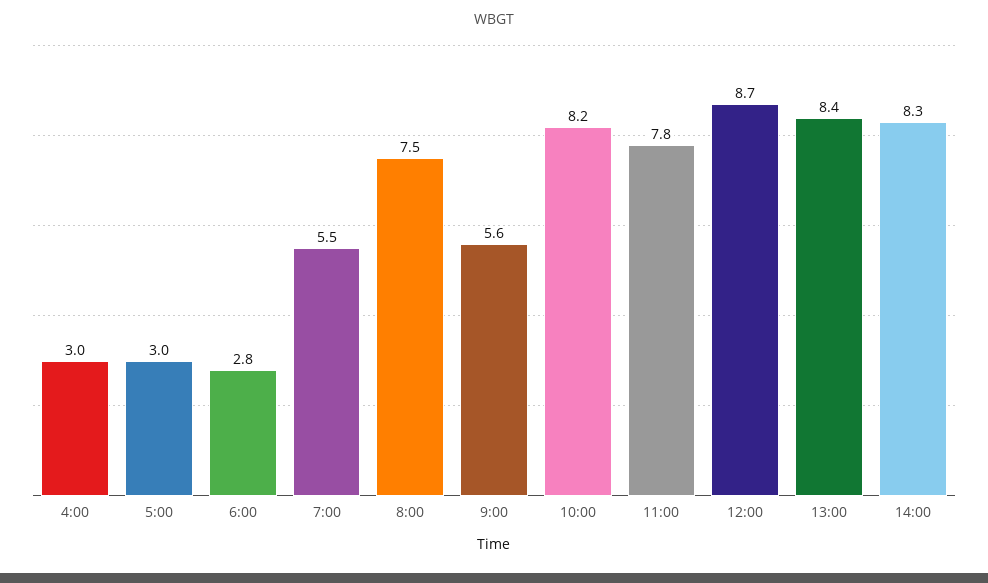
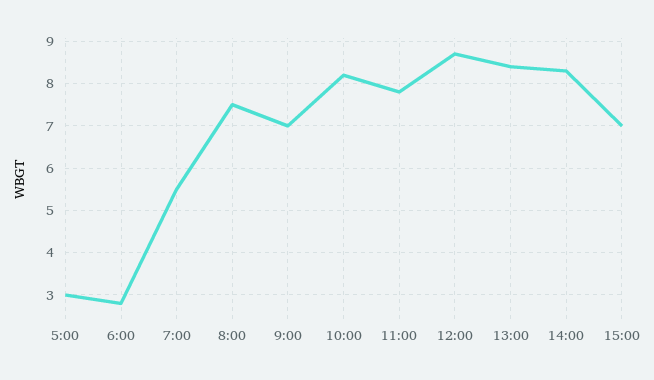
4:00: 3 -> none
9:00: 5.6 -> 7
15:00: none -> 7

